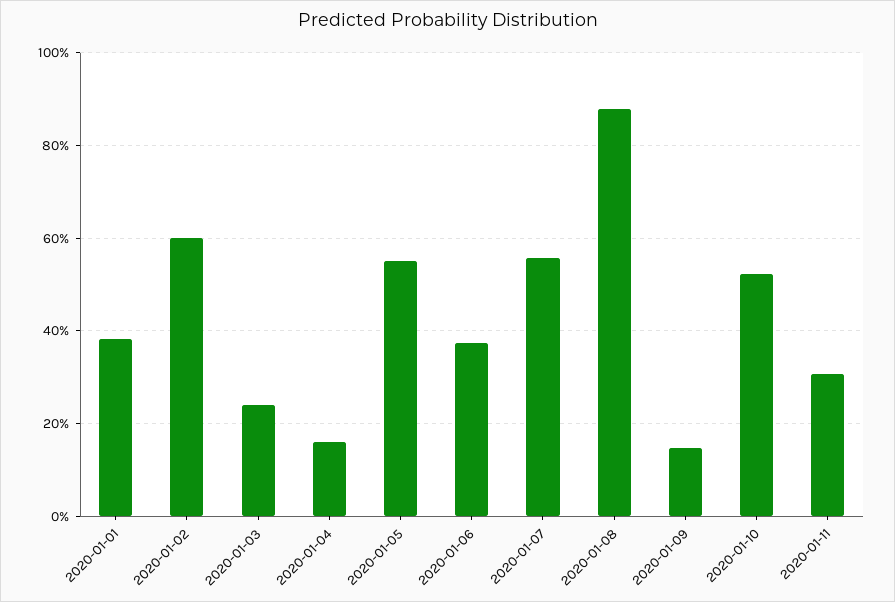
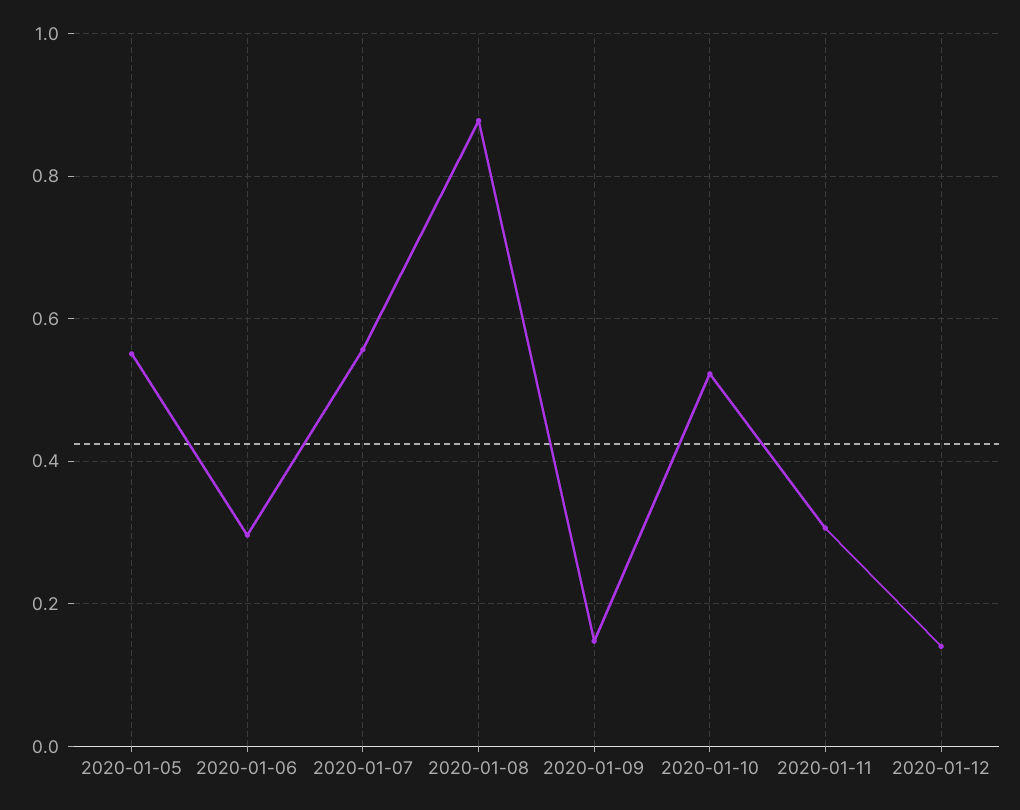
2020-01-01: 0.38 -> none
2020-01-02: 0.6 -> none
2020-01-03: 0.24 -> none
2020-01-04: 0.16 -> none
2020-01-06: 0.38 -> 0.3
2020-01-12: none -> 0.14

